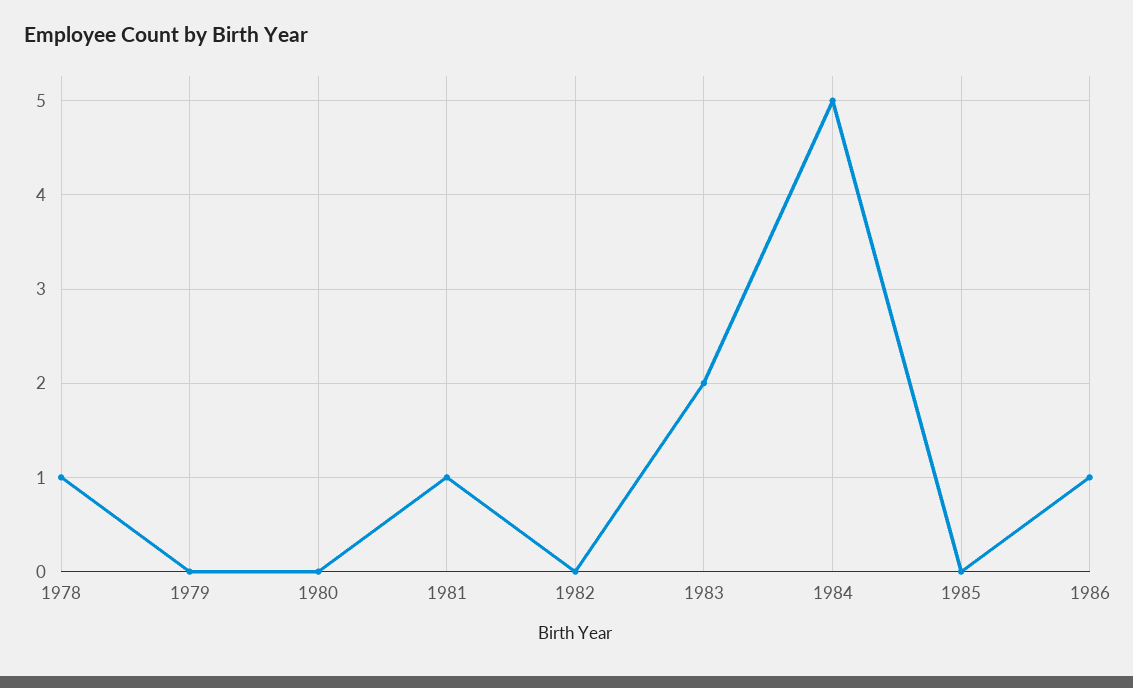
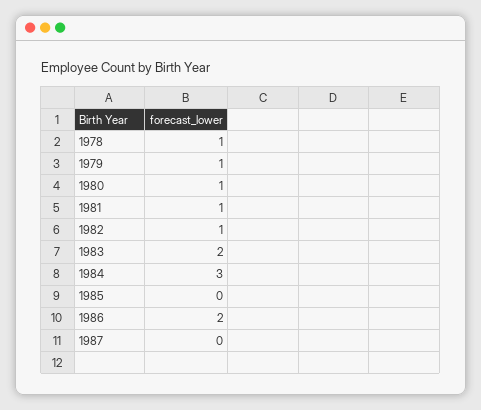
1979: 0 -> 1
1980: 0 -> 1
1982: 0 -> 1
1984: 5 -> 3
1986: 1 -> 2
1987: none -> 0

